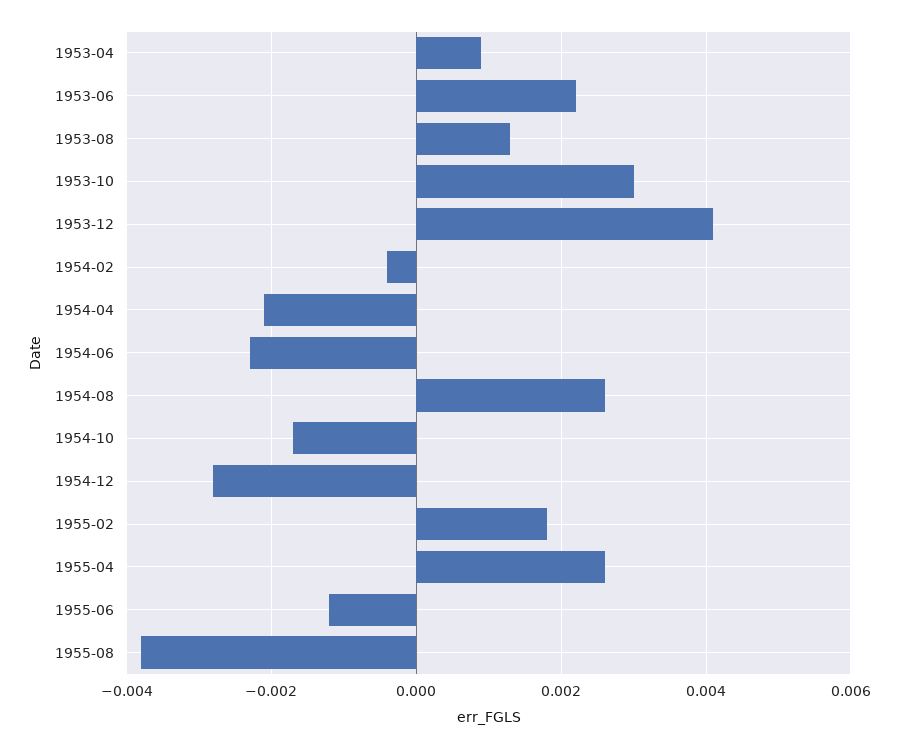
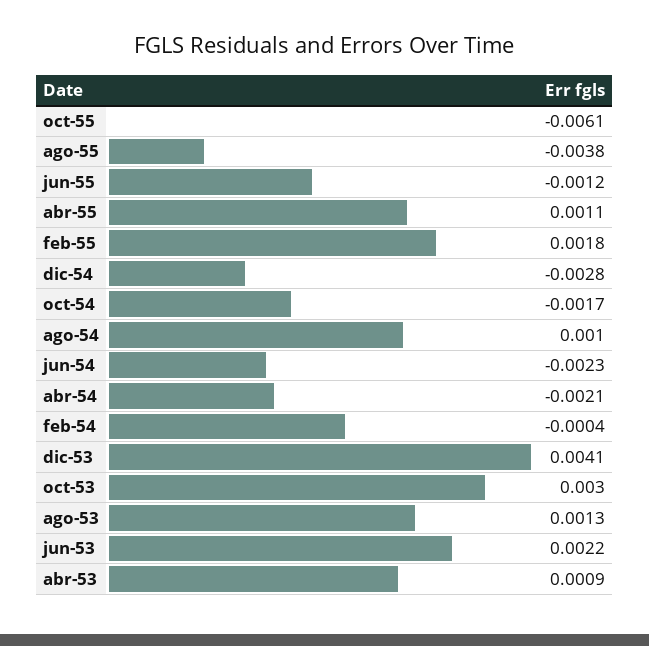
1954-08: 0.0025 -> 0.001
1955-04: 0.0025 -> 0.0011
oct-55: none -> -0.0061

